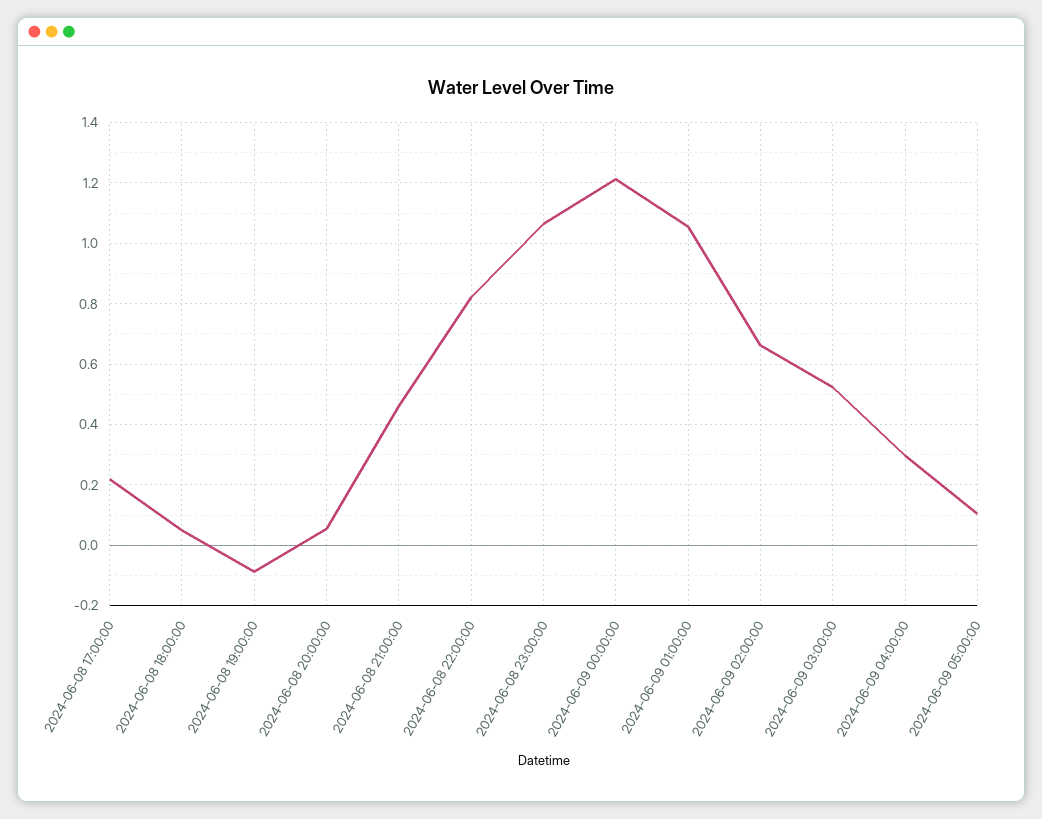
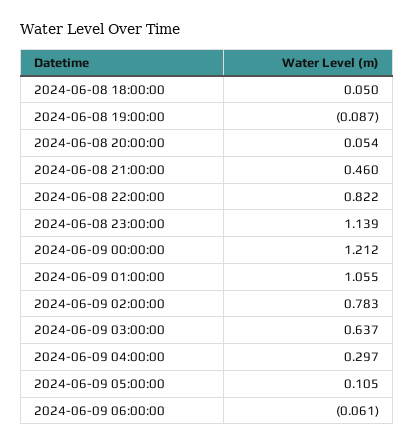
2024-06-08 17:00:00: 0.22 -> none
2024-06-08 23:00:00: 1.06 -> 1.139
2024-06-09 02:00:00: 0.66 -> 0.783
2024-06-09 03:00:00: 0.52 -> 0.637
2024-06-09 06:00:00: none -> -0.061

